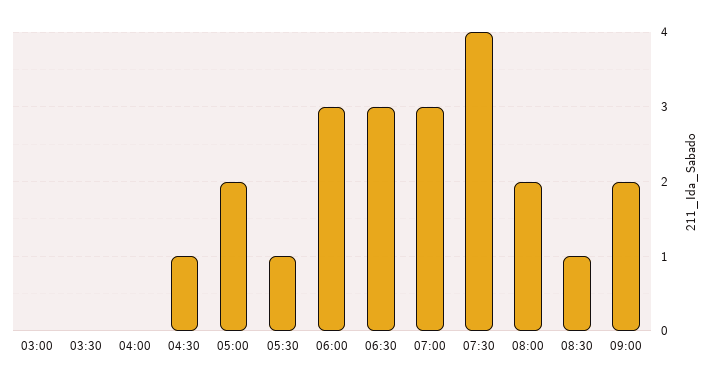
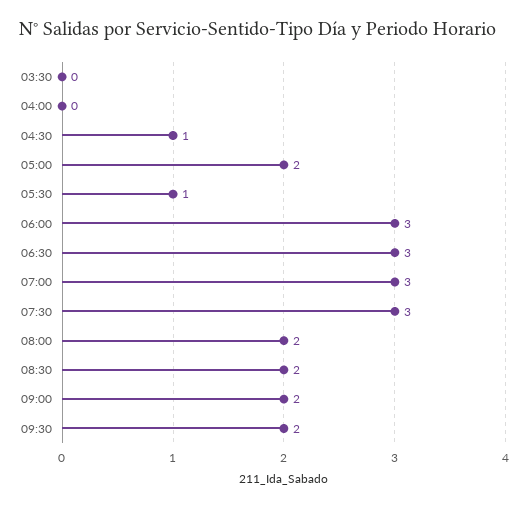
03:00: 0 -> none
07:30: 4 -> 3
08:30: 1 -> 2
09:30: none -> 2

